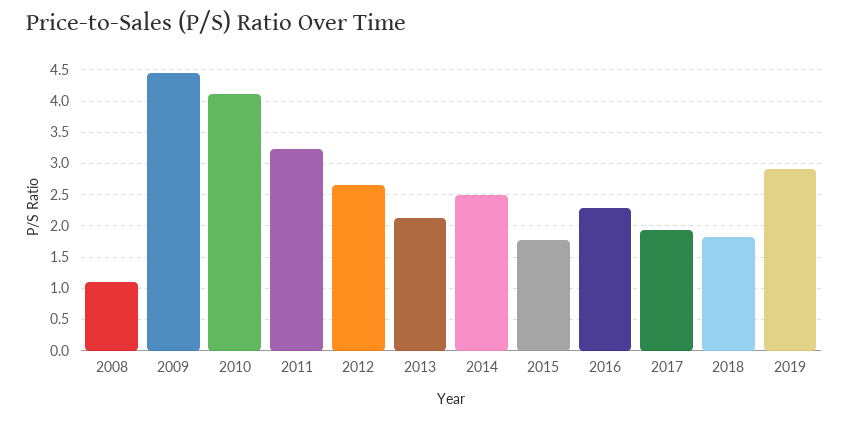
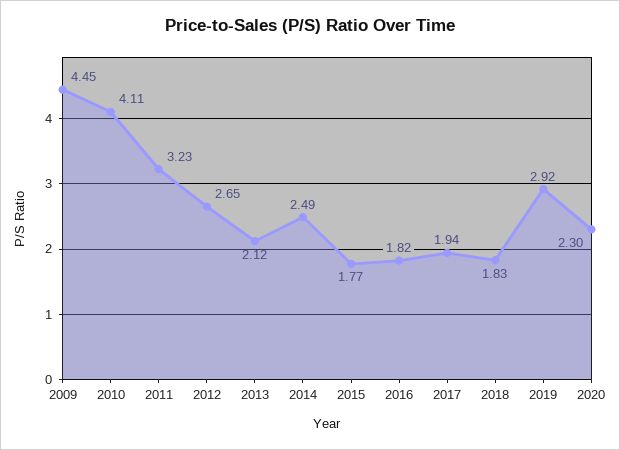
2008: 1.1 -> none
2016: 2.3 -> 1.82
2020: none -> 2.3

